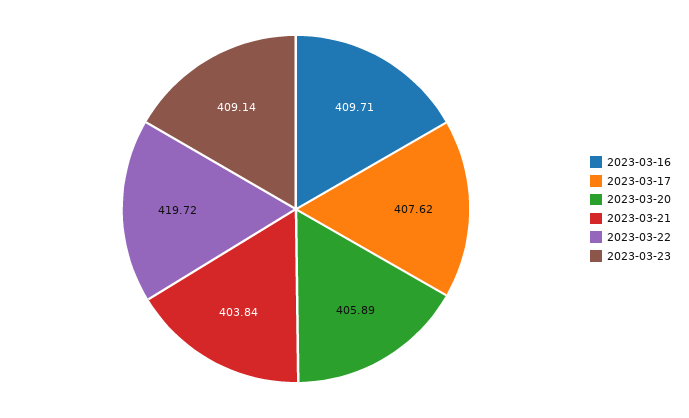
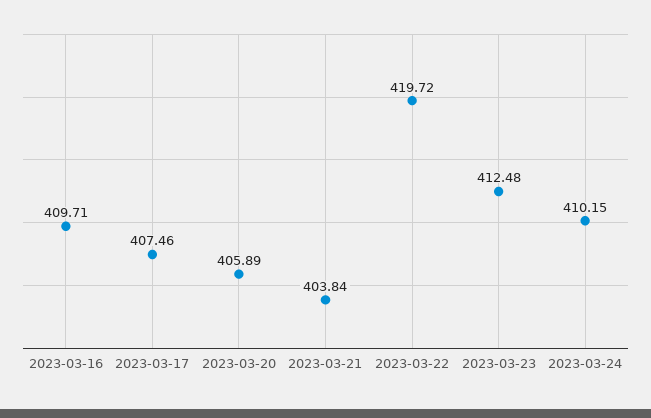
2023-03-17: 407.62 -> 407.46
2023-03-23: 409.14 -> 412.48
2023-03-24: none -> 410.15

